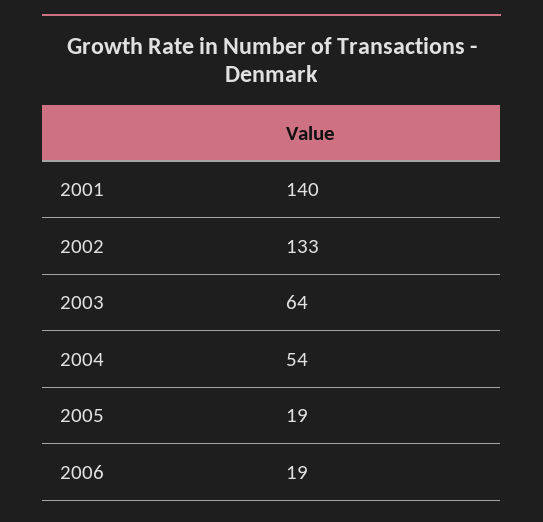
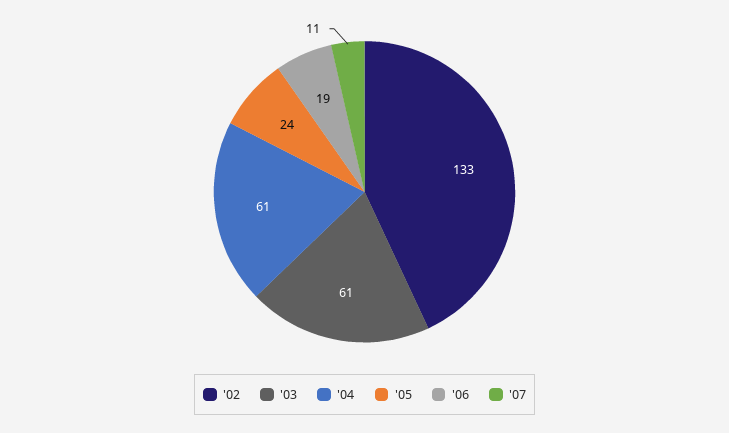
2001: 140 -> none
2003: 64 -> 61
2004: 54 -> 61
2005: 19 -> 24
'07: none -> 11

